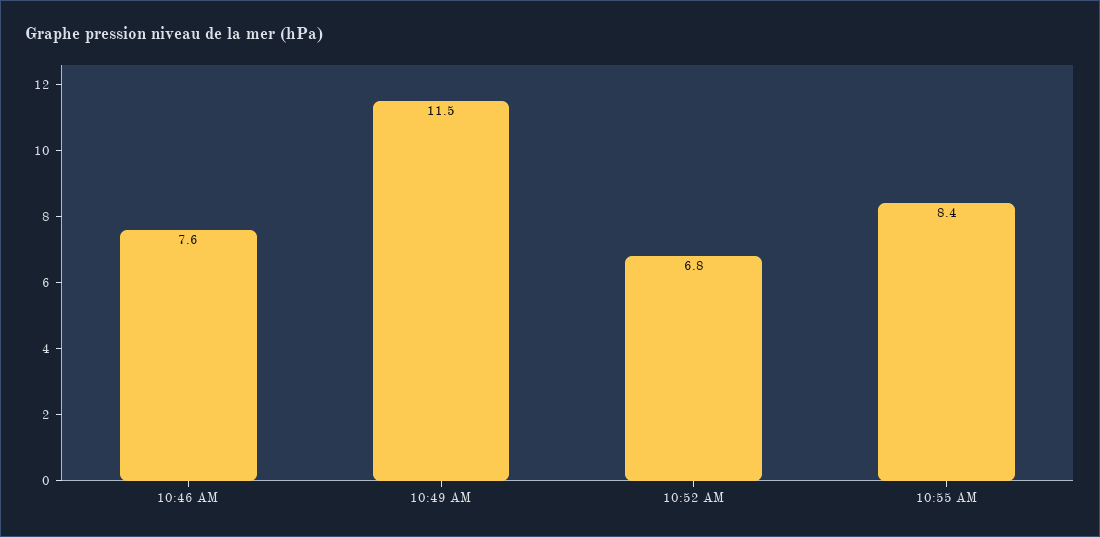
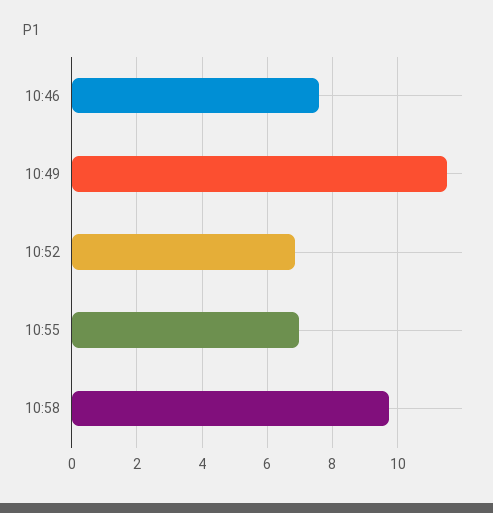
10:55 AM: 8.4 -> 7
10:58: none -> 9.8

